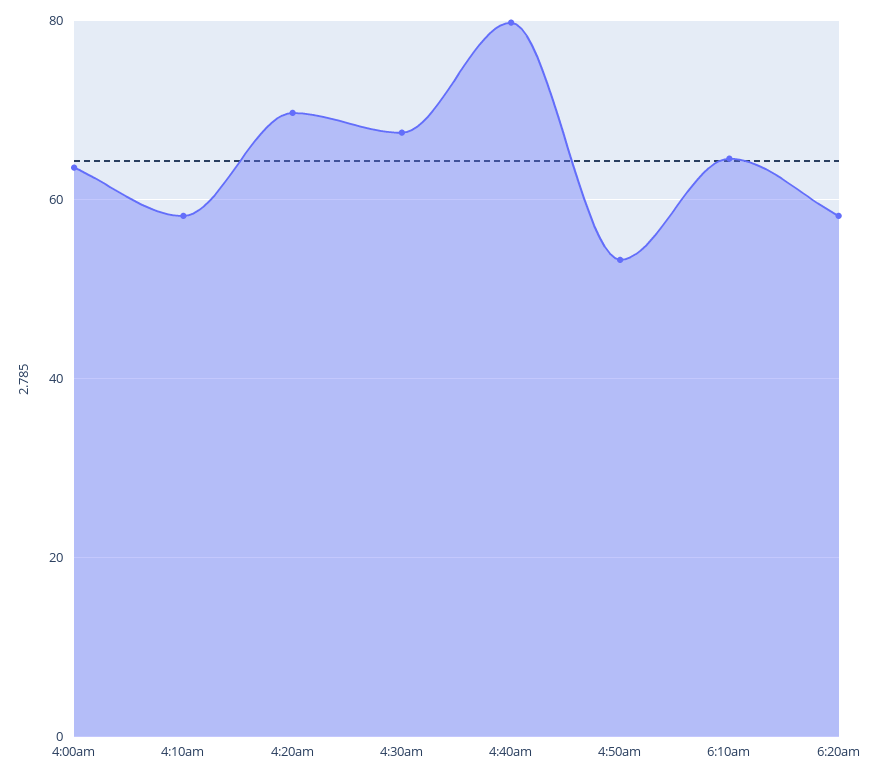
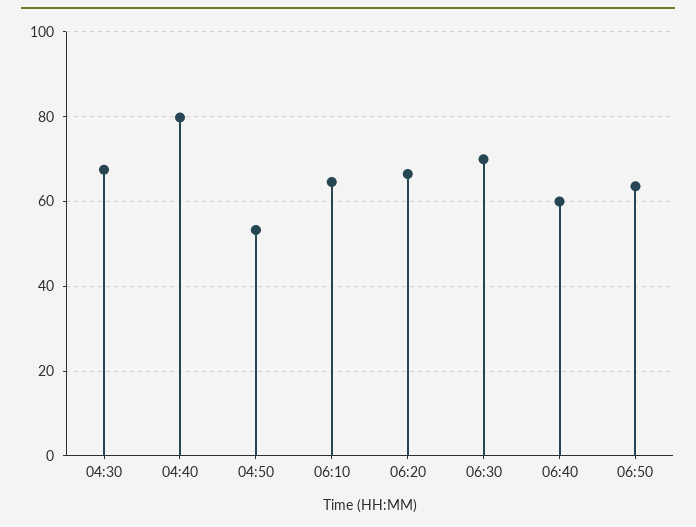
4:00am: 64 -> none
4:10am: 58 -> none
4:20am: 70 -> none
6:20am: 58 -> 66
06:30: none -> 70
06:40: none -> 60
06:50: none -> 64

